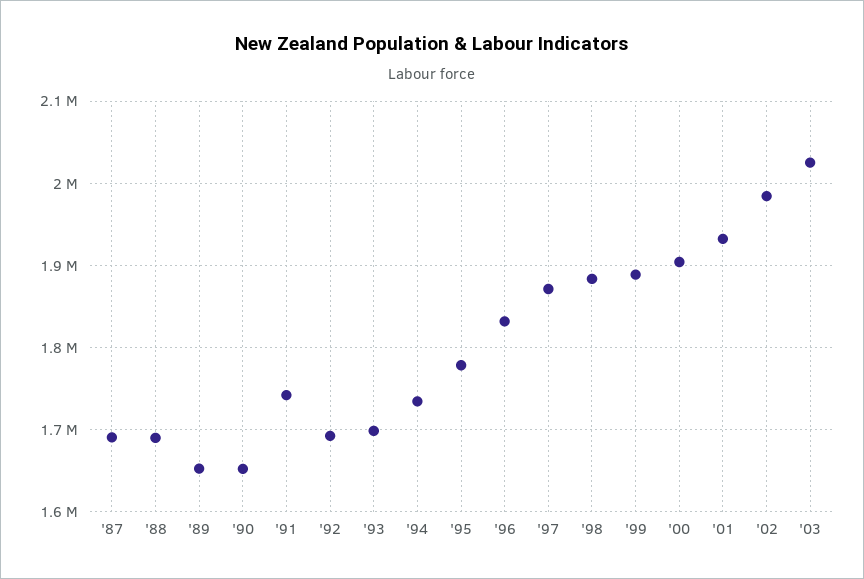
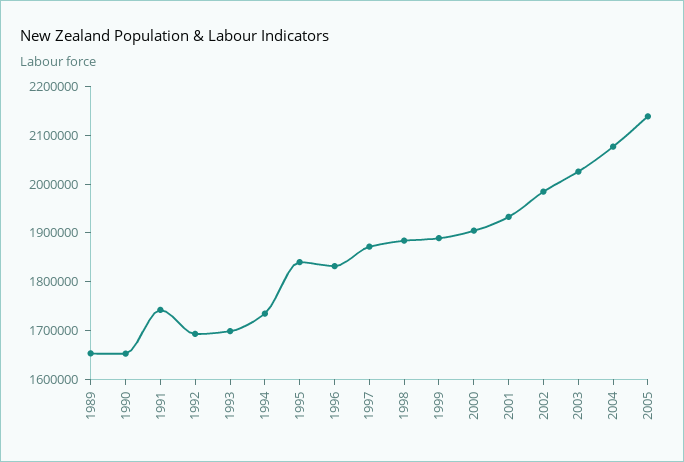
'87: 1690000 -> none
'88: 1690000 -> none
'95: 1780000 -> 1840000
2004: none -> 2080000
2005: none -> 2140000

